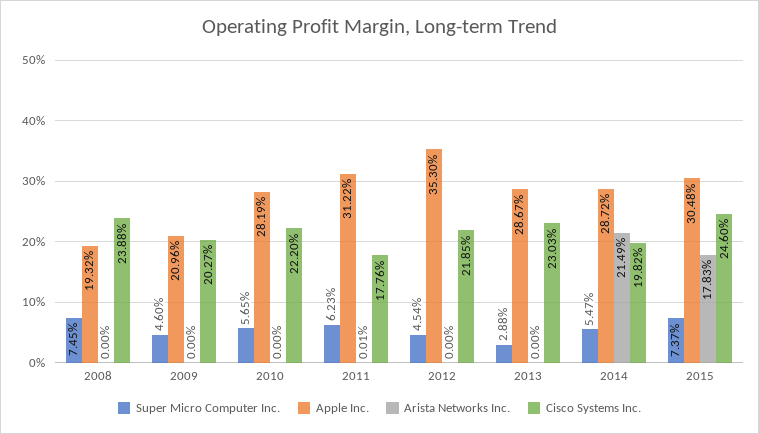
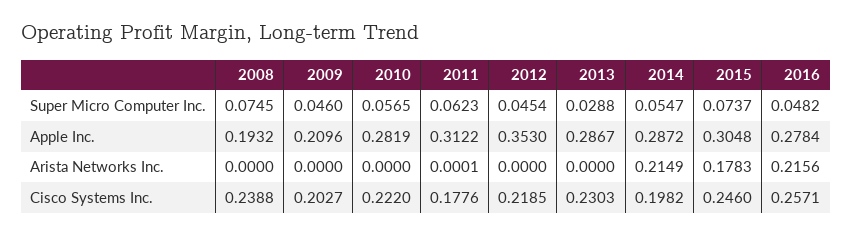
Super Micro Computer Inc., 2016: none -> 0.0482
Apple Inc., 2016: none -> 0.2784
Arista Networks Inc., 2016: none -> 0.2156
Cisco Systems Inc., 2016: none -> 0.2571

